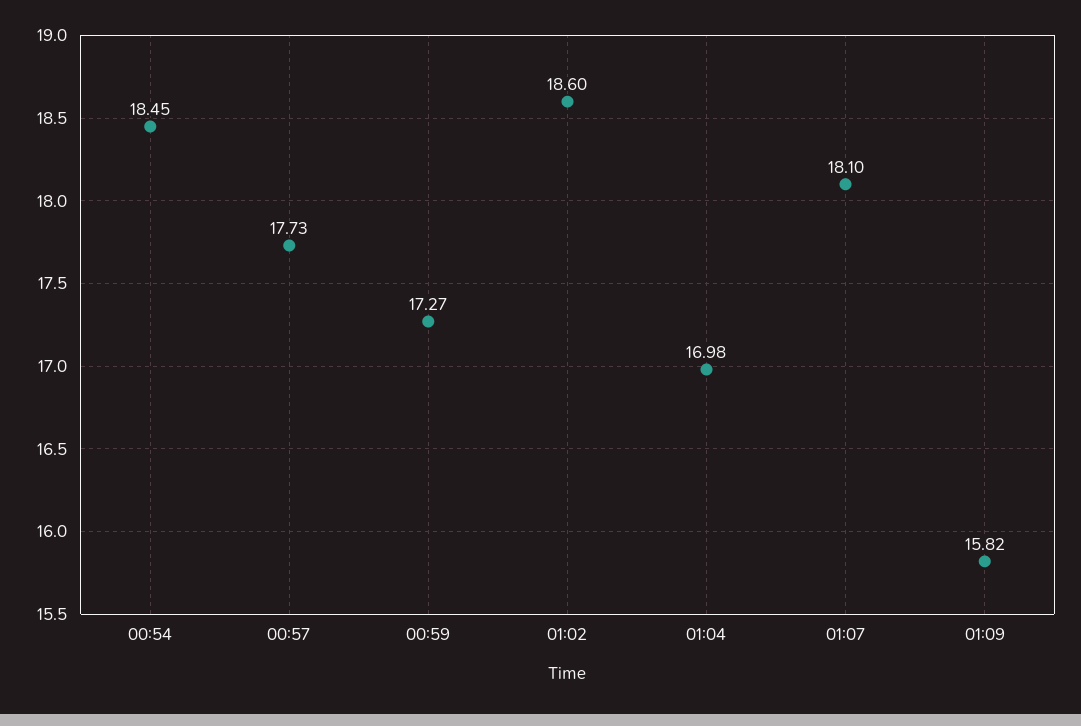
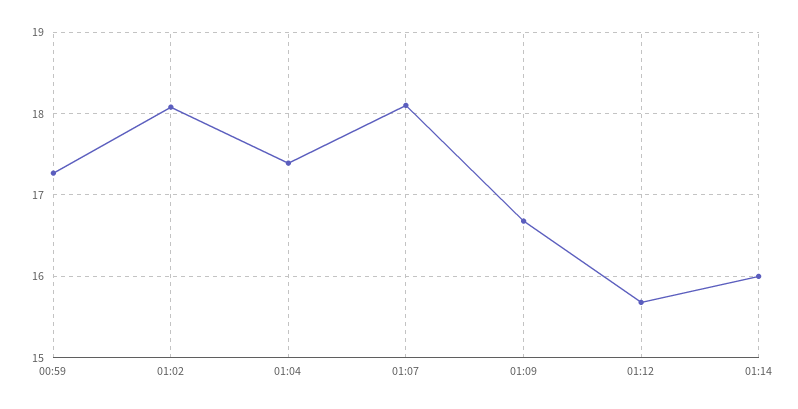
00:54: 18.45 -> none
00:57: 17.73 -> none
01:02: 18.6 -> 18.1
01:04: 16.98 -> 17.4
01:09: 15.82 -> 16.7
01:12: none -> 15.7
01:14: none -> 16

